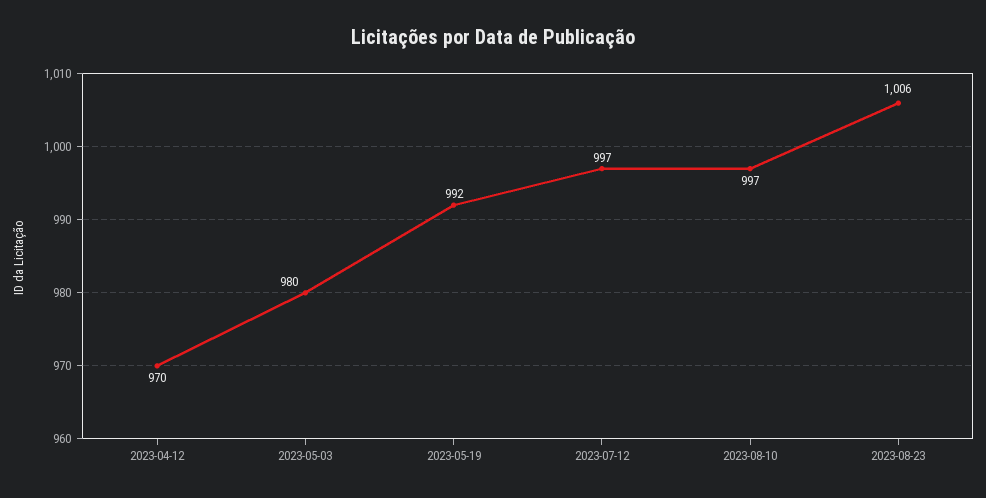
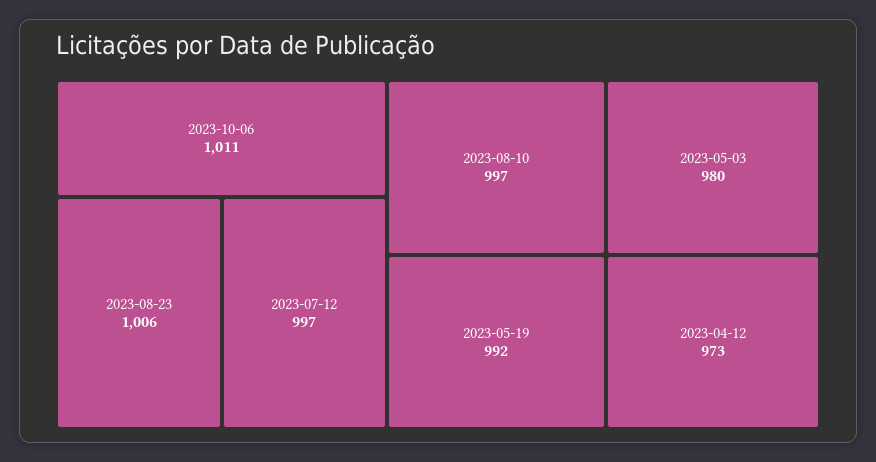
2023-04-12: 970 -> 973
2023-10-06: none -> 1011

